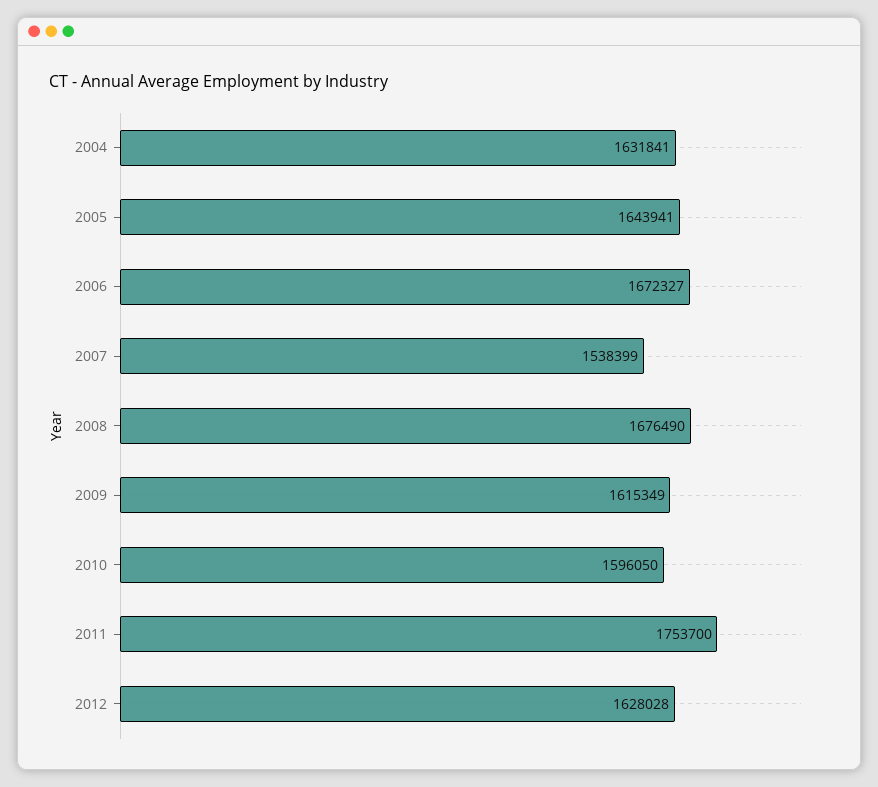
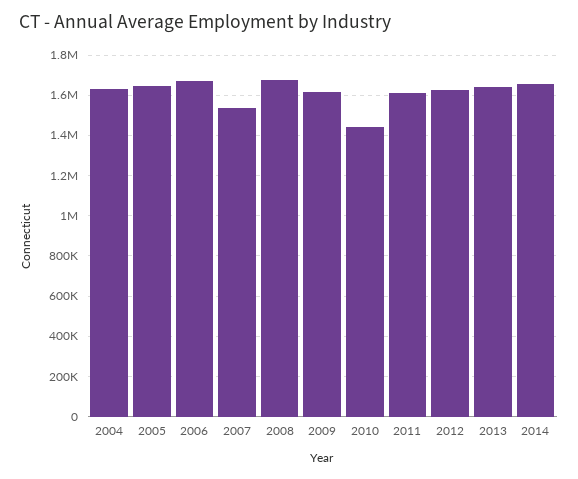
2010: 1596050 -> 1450000
2011: 1753700 -> 1600000
2013: none -> 1650000
2014: none -> 1650000

